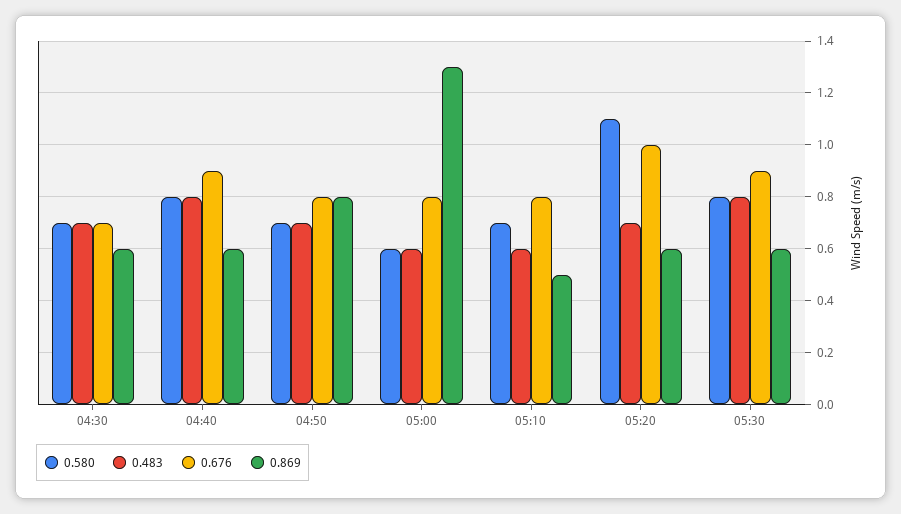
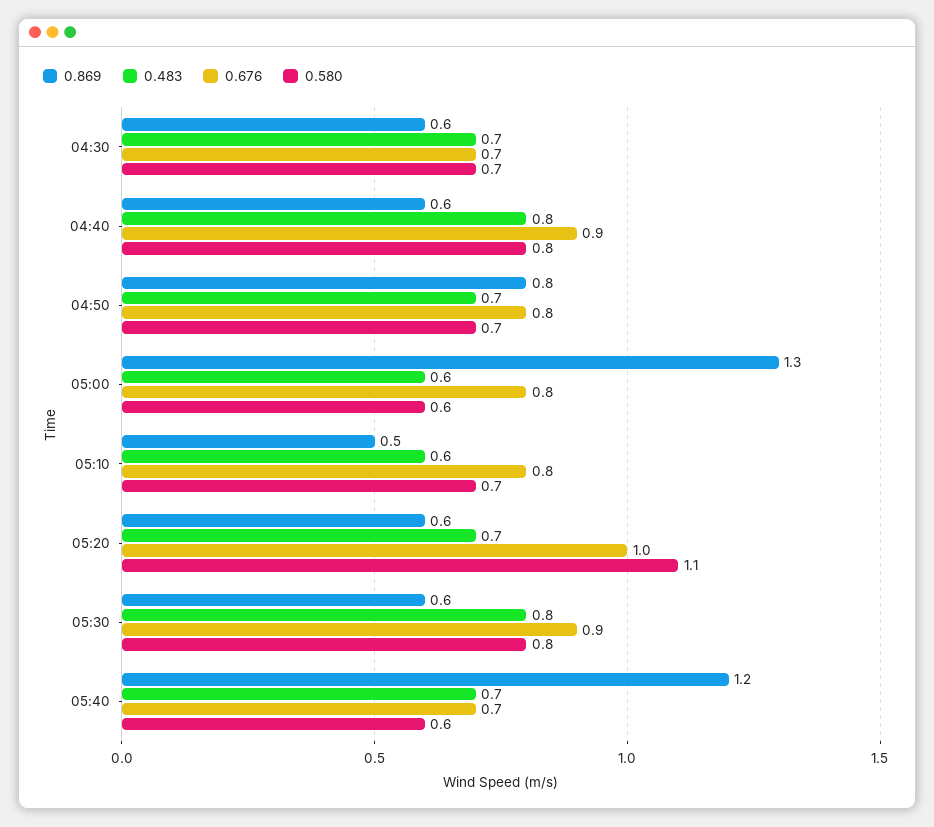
0.869, 05:40: none -> 1.2
0.483, 05:40: none -> 0.7
0.676, 05:40: none -> 0.7
0.580, 05:40: none -> 0.6

